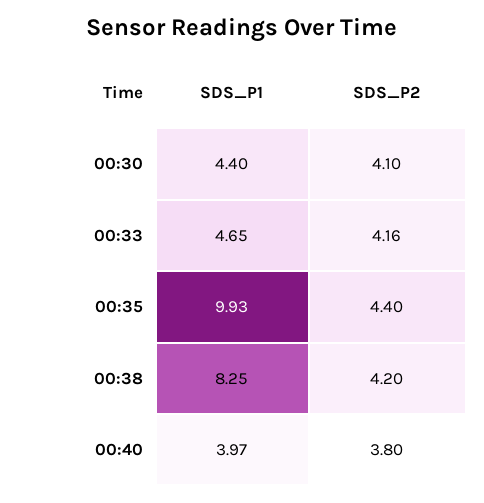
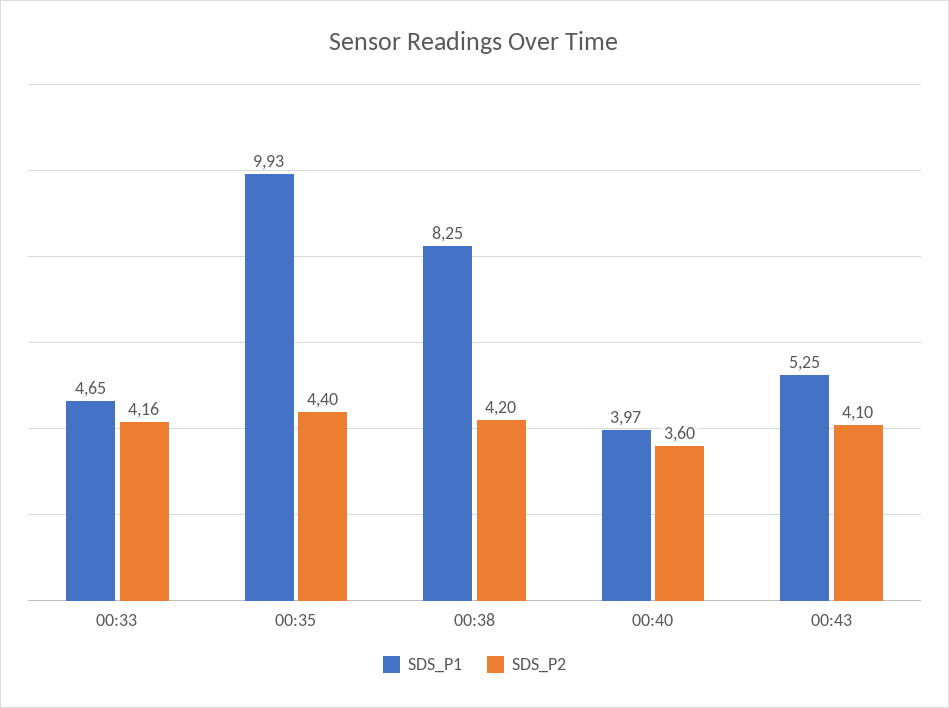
SDS_P1, 00:30: 4.4 -> none
SDS_P2, 00:30: 4.1 -> none
SDS_P2, 00:40: 3.8 -> 3.6
SDS_P1, 00:43: none -> 5.25
SDS_P2, 00:43: none -> 4.1

